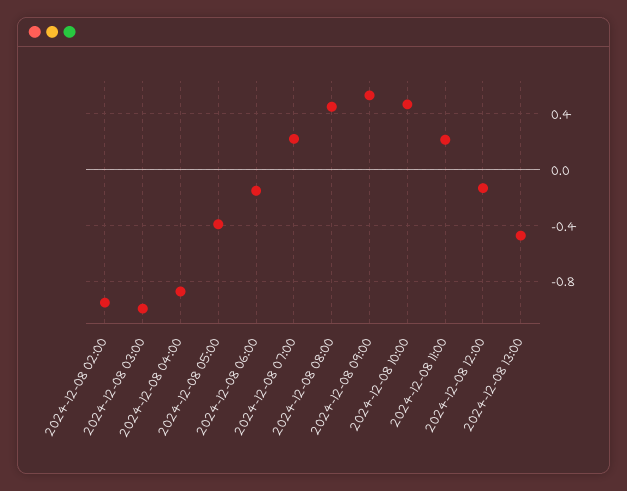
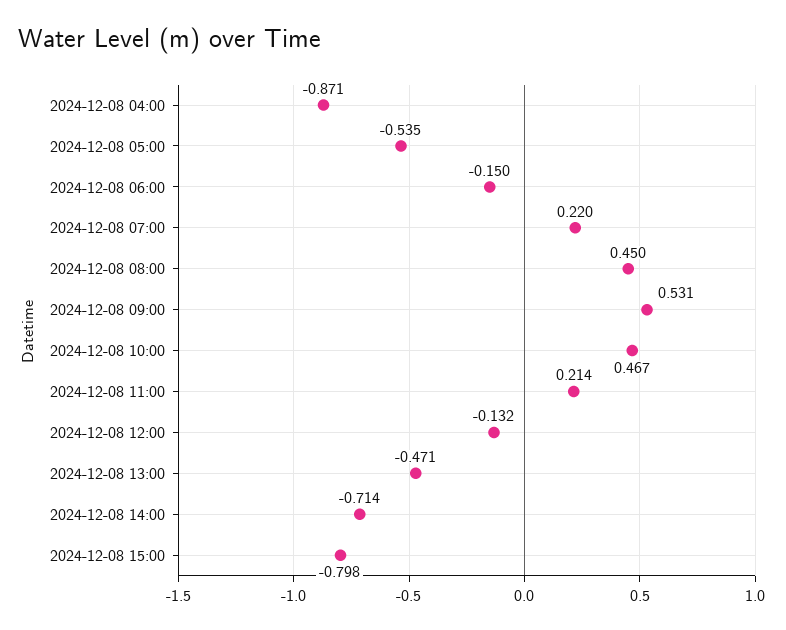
2024-12-08 02:00: -0.95 -> none
2024-12-08 03:00: -1 -> none
2024-12-08 05:00: -0.4 -> -0.535
2024-12-08 14:00: none -> -0.714
2024-12-08 15:00: none -> -0.798

